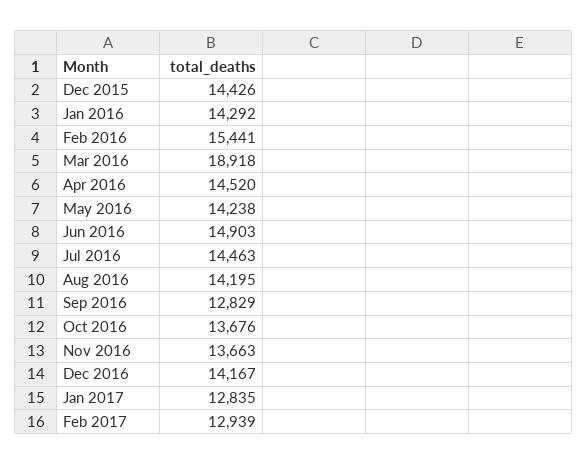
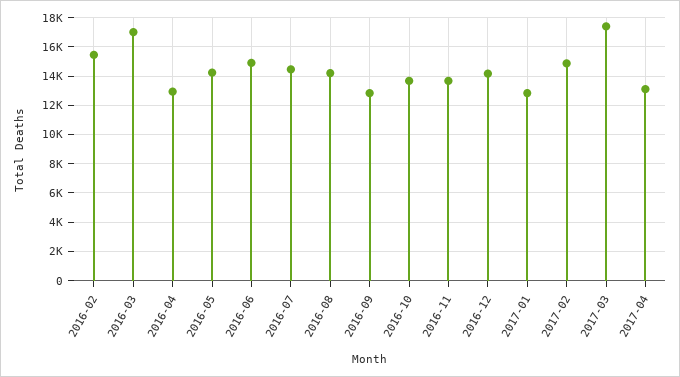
Dec 2015: 14426 -> none
Jan 2016: 14292 -> none
Mar 2016: 18918 -> 17000
Apr 2016: 14520 -> 13000
Feb 2017: 12939 -> 15000
2017-03: none -> 17500
2017-04: none -> 13000

